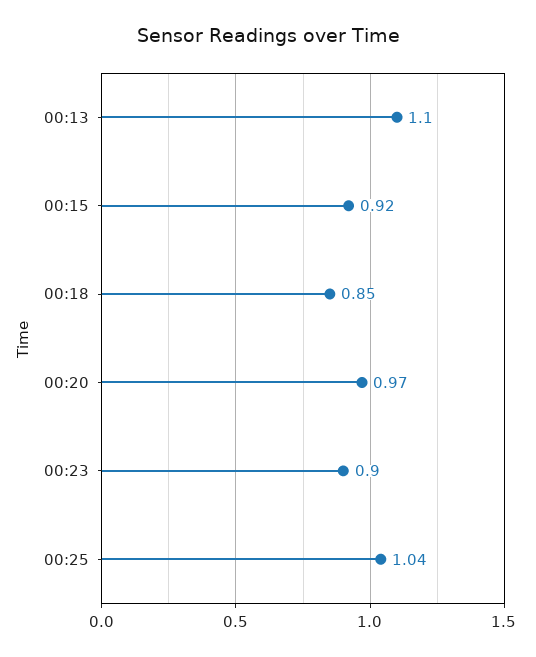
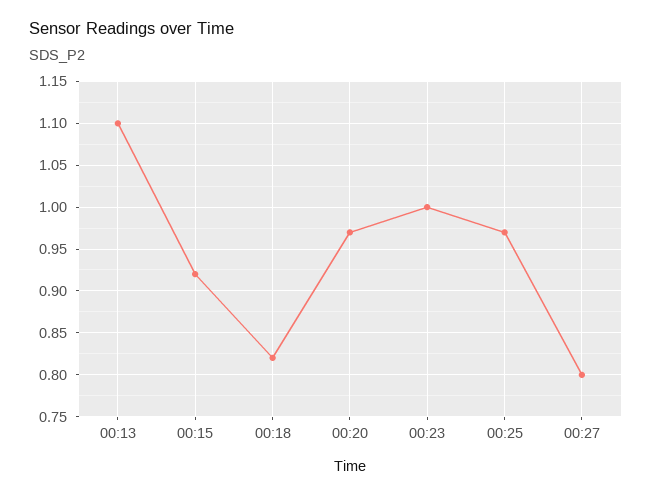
00:18: 0.85 -> 0.82
00:23: 0.9 -> 1
00:25: 1.04 -> 0.97
00:27: none -> 0.8

